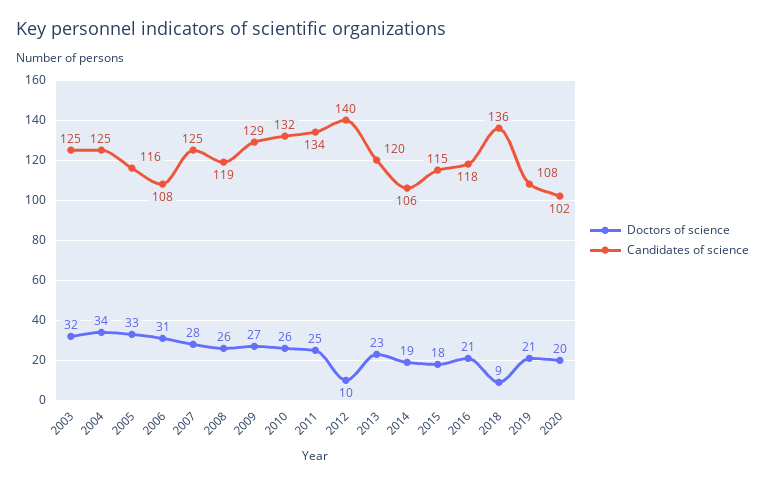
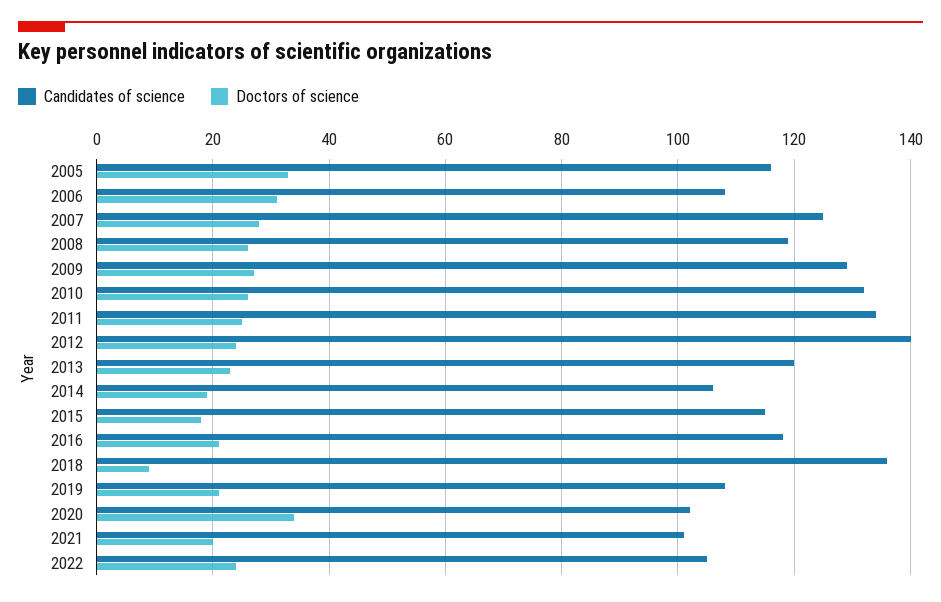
Doctors of science, 2003: 32 -> none
Candidates of science, 2003: 125 -> none
Doctors of science, 2004: 34 -> none
Candidates of science, 2004: 125 -> none
Doctors of science, 2012: 10 -> 25
Doctors of science, 2020: 20 -> 35
Candidates of science, 2021: none -> 100
Doctors of science, 2021: none -> 20
Candidates of science, 2022: none -> 105
Doctors of science, 2022: none -> 25

